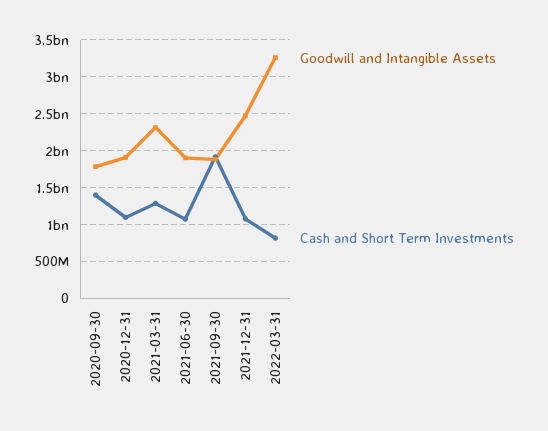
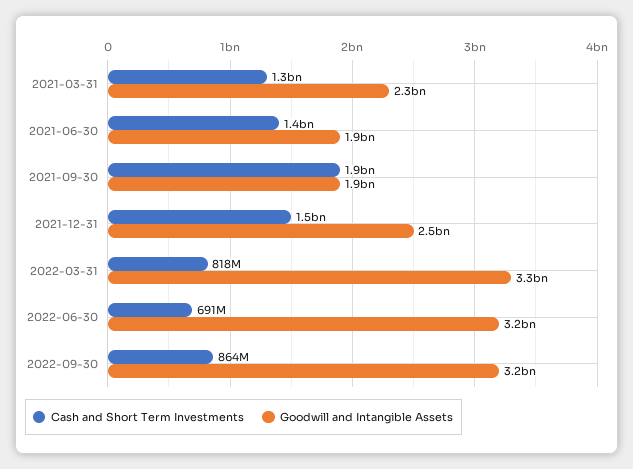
Goodwill and Intangible Assets, 2020-09-30: 1800000000 -> none
Cash and Short Term Investments, 2020-09-30: 1400000000 -> none
Goodwill and Intangible Assets, 2020-12-31: 1900000000 -> none
Cash and Short Term Investments, 2020-12-31: 1100000000 -> none
Cash and Short Term Investments, 2021-06-30: 1100000000 -> 1400000000
Cash and Short Term Investments, 2021-12-31: 1100000000 -> 1500000000
Cash and Short Term Investments, 2022-06-30: none -> 691000000
Goodwill and Intangible Assets, 2022-06-30: none -> 3200000000
Cash and Short Term Investments, 2022-09-30: none -> 864000000
Goodwill and Intangible Assets, 2022-09-30: none -> 3200000000

